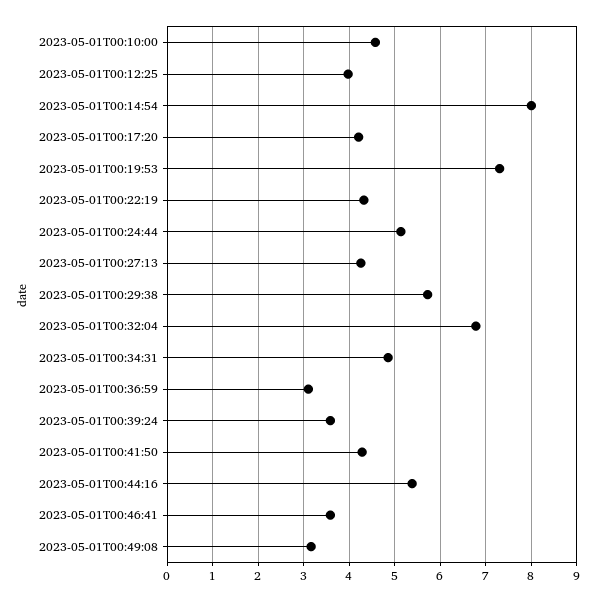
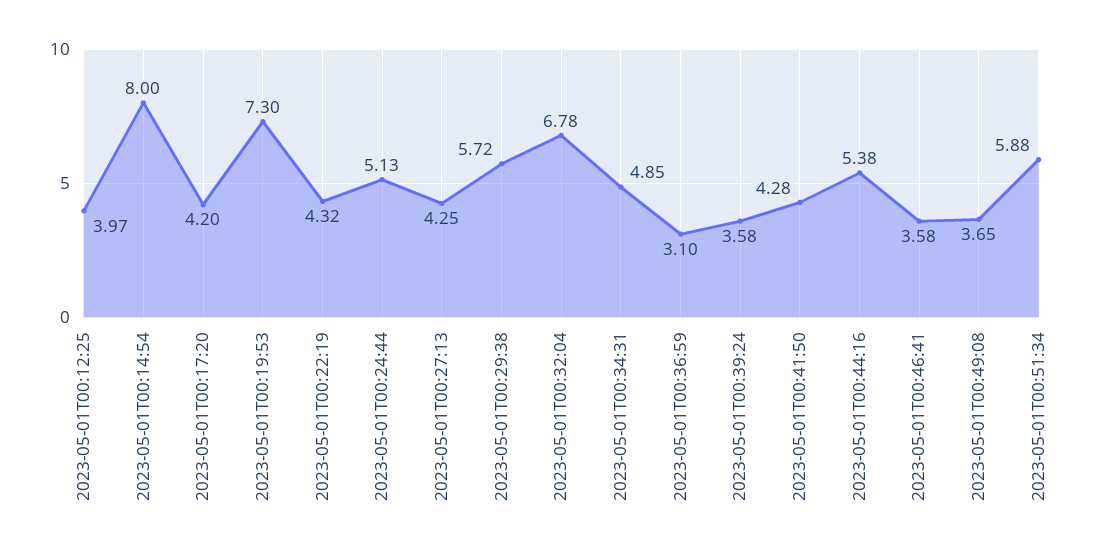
2023-05-01T00:10:00: 4.6 -> none
2023-05-01T00:49:08: 3.2 -> 3.65
2023-05-01T00:51:34: none -> 5.88

